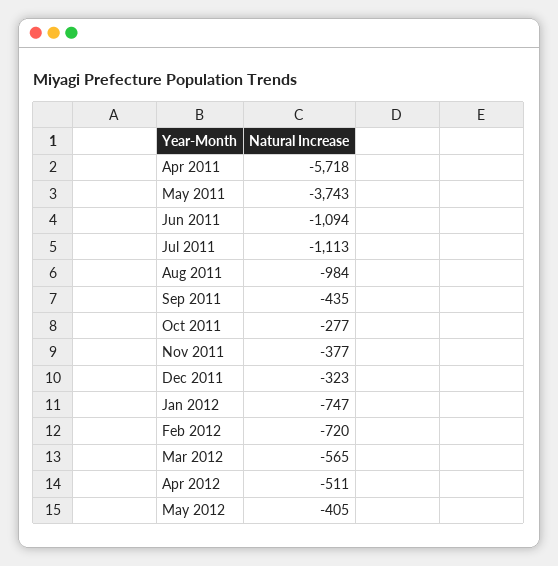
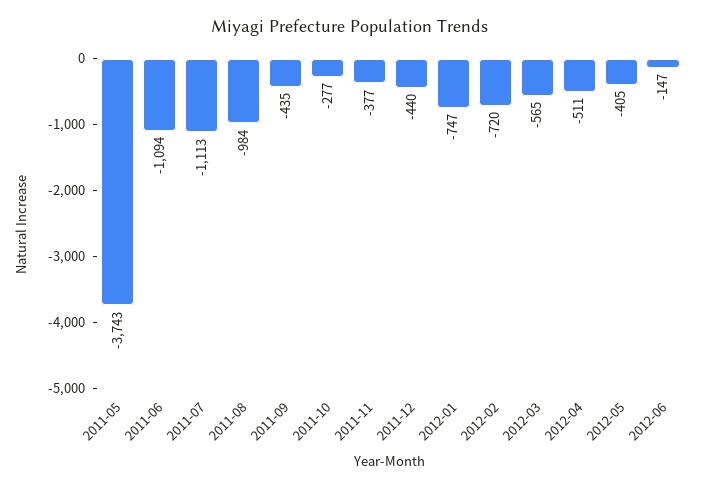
Apr 2011: -5718 -> none
Dec 2011: -323 -> -440
2012-06: none -> -147

